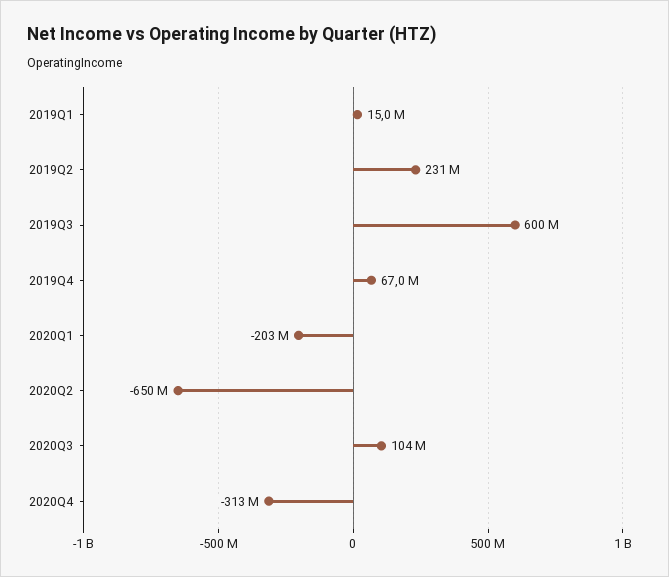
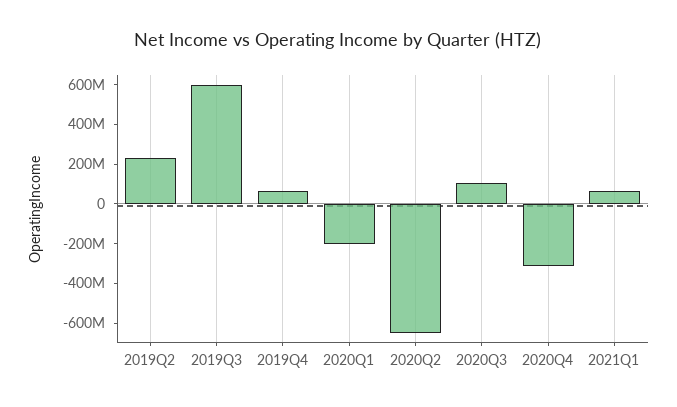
2019Q1: 15000000 -> none
2021Q1: none -> 50000000

